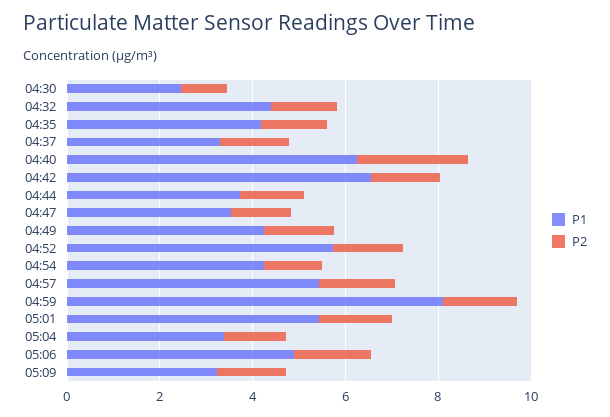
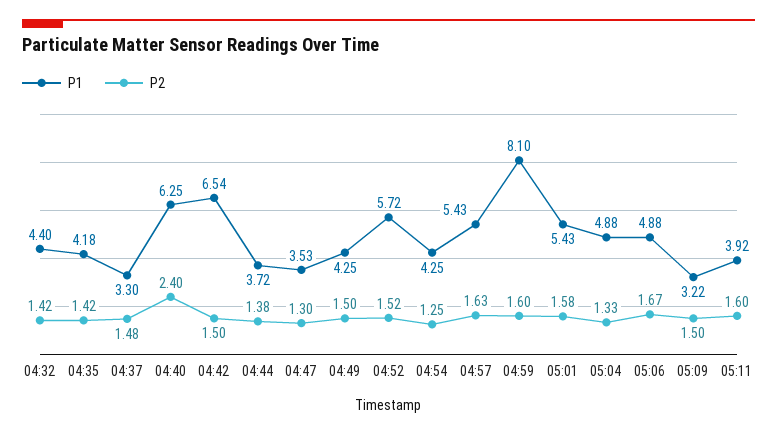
P1, 04:30: 2.5 -> none
P2, 04:30: 1 -> none
P1, 05:04: 3.5 -> 4.88
P1, 05:11: none -> 3.92
P2, 05:11: none -> 1.6

